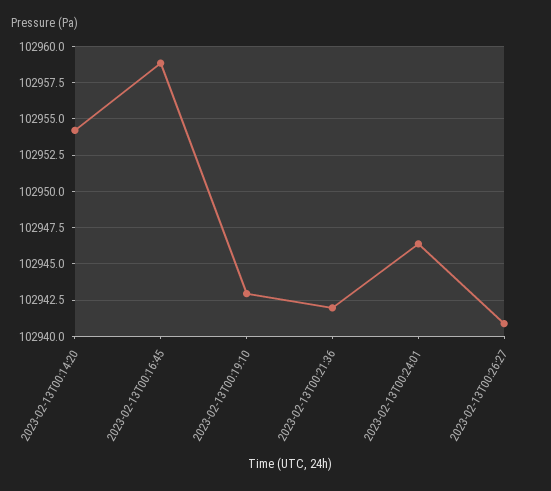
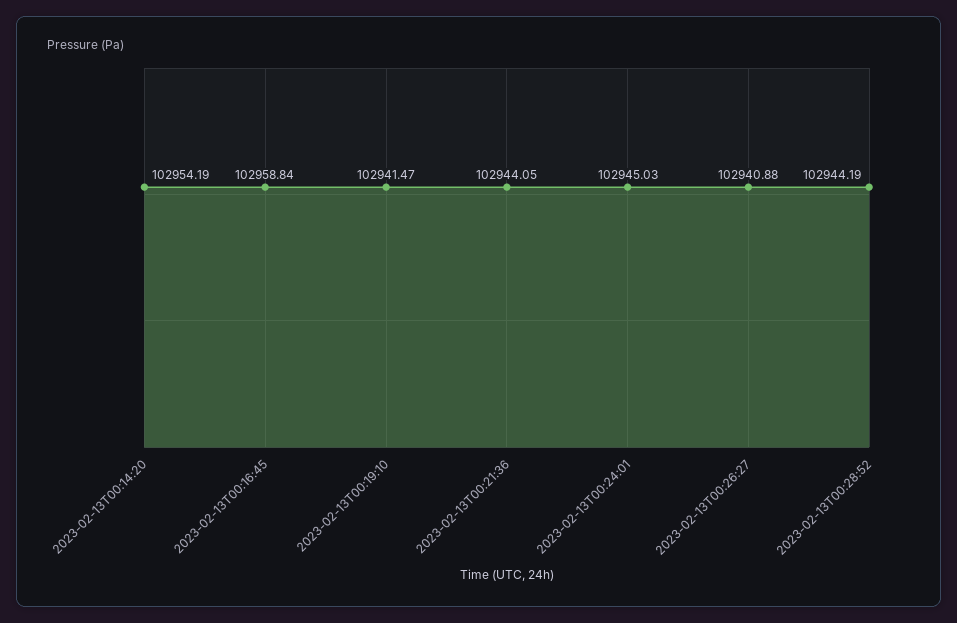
2023-02-13T00:19:10: 102943 -> 102941.47
2023-02-13T00:21:36: 102942 -> 102944.05
2023-02-13T00:24:01: 102946.5 -> 102945.03
2023-02-13T00:28:52: none -> 102944.19

